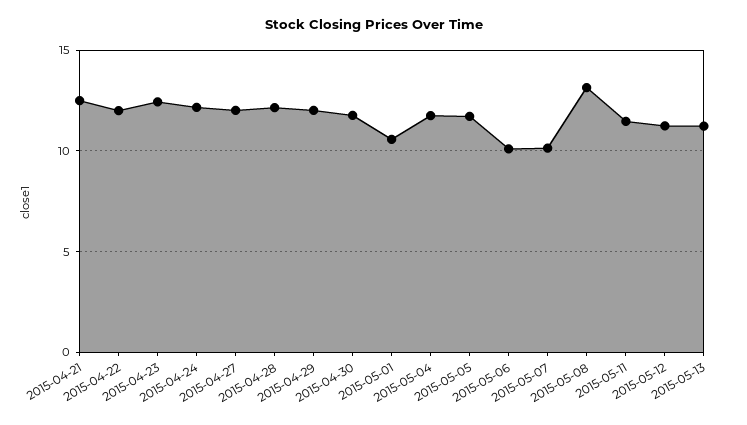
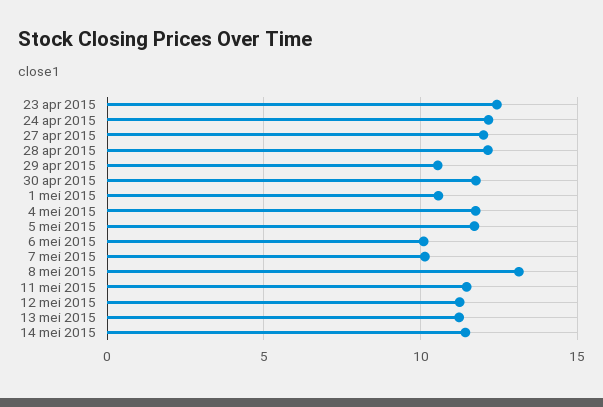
2015-04-21: 12.5 -> none
2015-04-22: 12 -> none
2015-04-29: 12 -> 10.5
14 mei 2015: none -> 11.5

